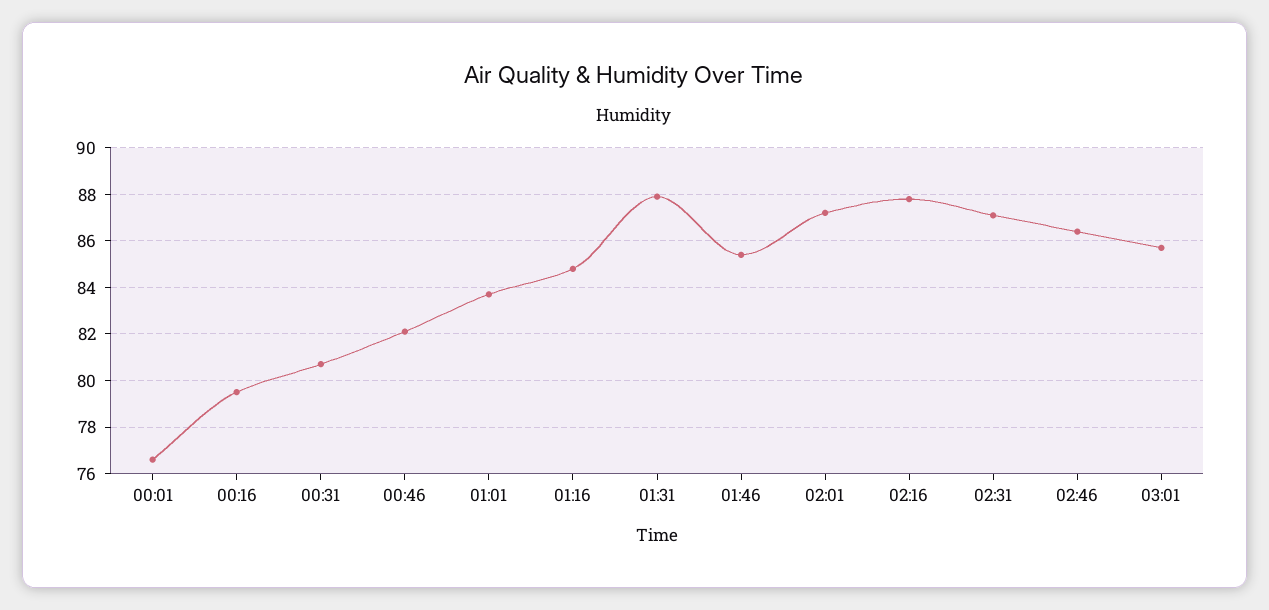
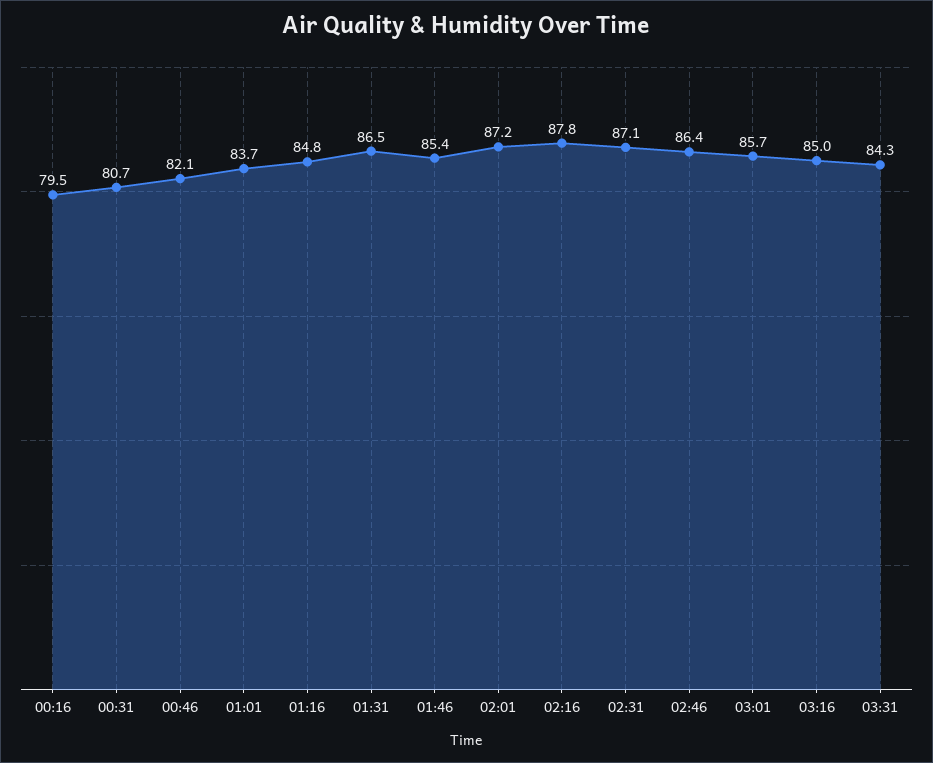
00:01: 76.5 -> none
01:31: 88 -> 86.5
03:16: none -> 85
03:31: none -> 84.3

